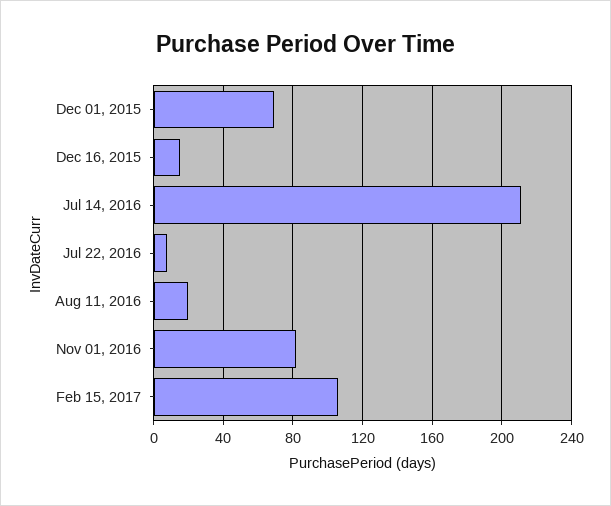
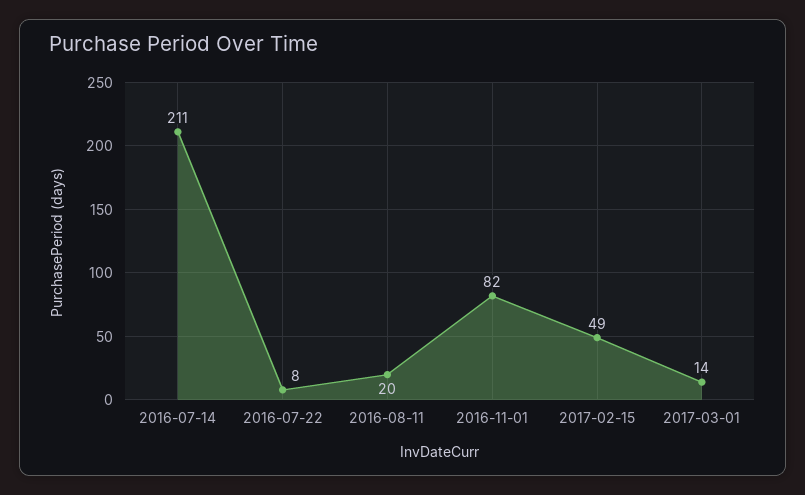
Dec 01, 2015: 70 -> none
Dec 16, 2015: 15 -> none
Feb 15, 2017: 105 -> 49
2017-03-01: none -> 14

